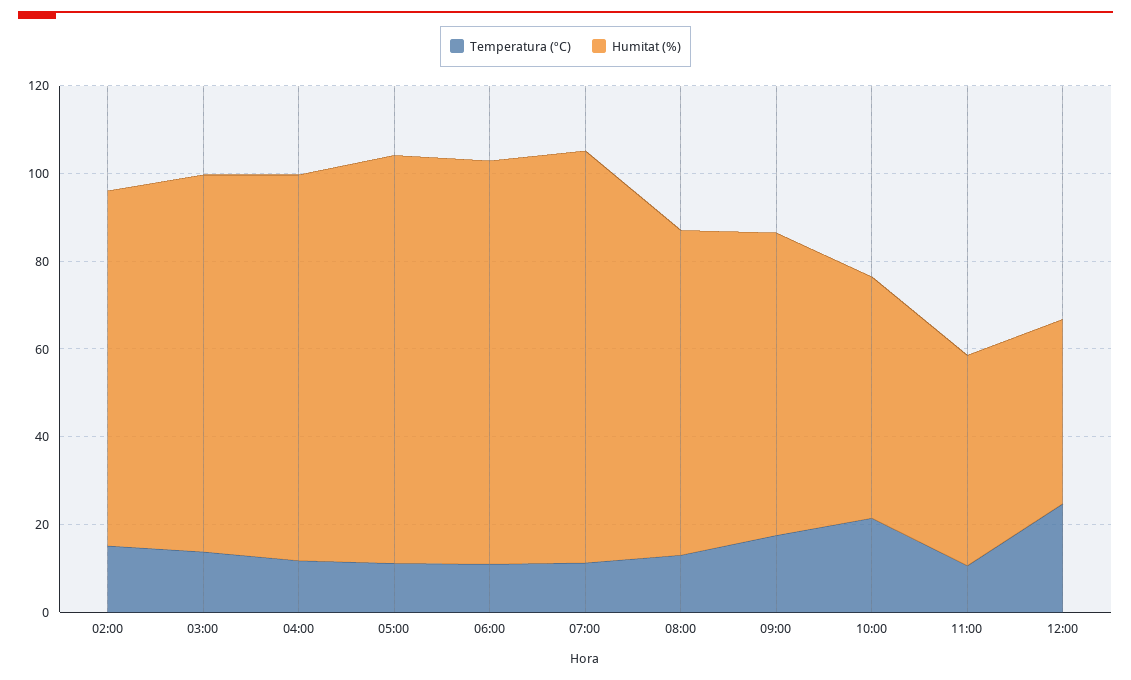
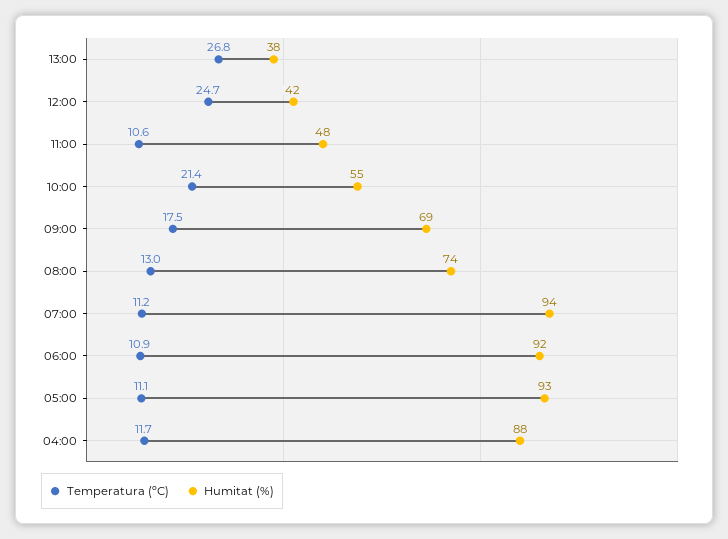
Temperatura (ºC), 02:00: 15 -> none
Humitat (%), 02:00: 80 -> none
Temperatura (ºC), 03:00: 15 -> none
Humitat (%), 03:00: 85 -> none
Temperatura (ºC), 13:00: none -> 26.8
Humitat (%), 13:00: none -> 38

